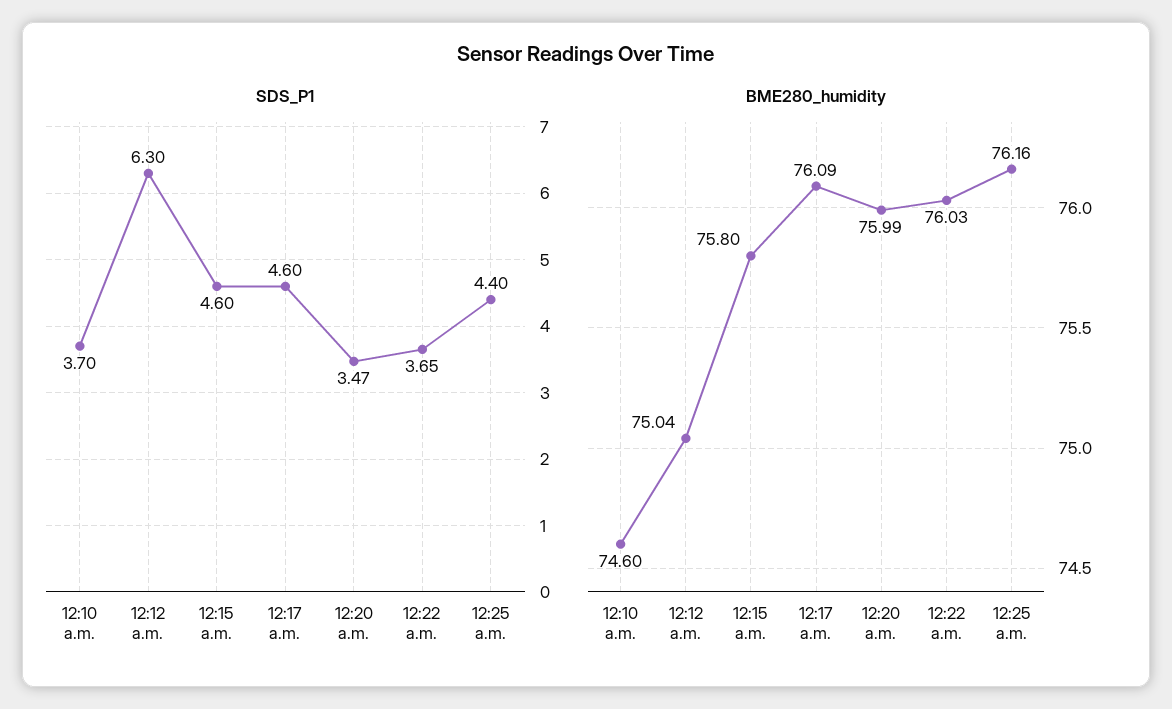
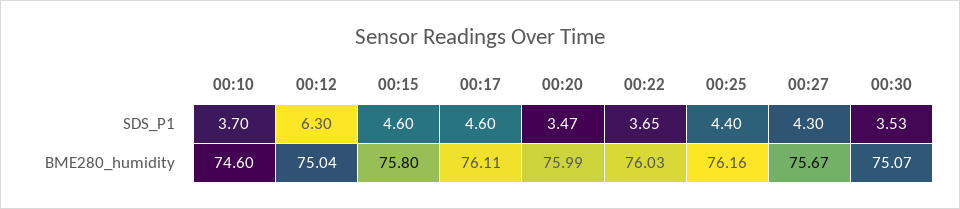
BME280_humidity, 12:17 a.m.: 76.09 -> 76.11
SDS_P1, 00:27: none -> 4.3
SDS_P1, 00:30: none -> 3.53
BME280_humidity, 00:27: none -> 75.67
BME280_humidity, 00:30: none -> 75.07

